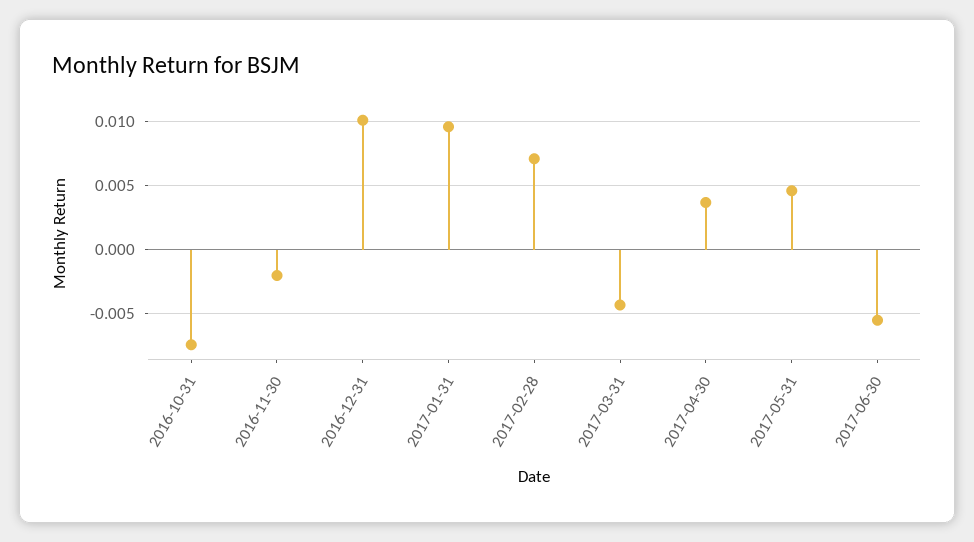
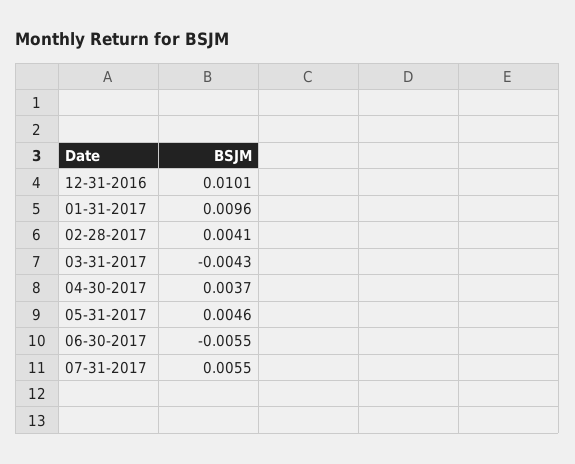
2016-10-31: -0.0075 -> none
2016-11-30: -0.002 -> none
2017-02-28: 0.007 -> 0.0041
07-31-2017: none -> 0.0055

